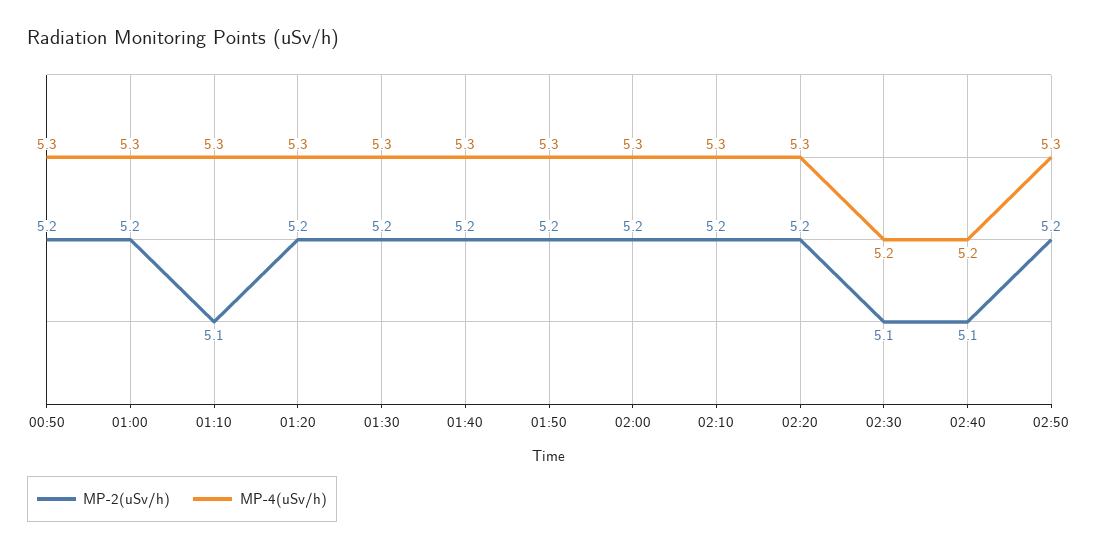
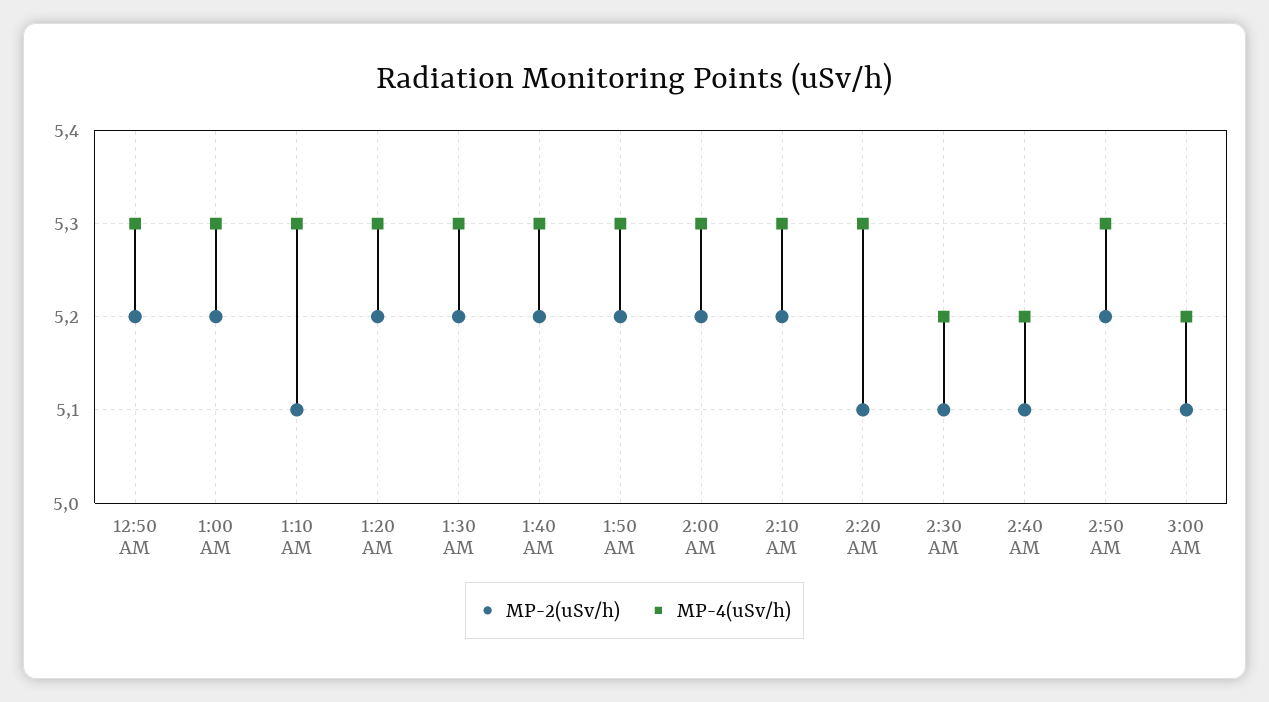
MP-2(uSv/h), 02:20: 5.2 -> 5.1
MP-2(uSv/h), 3:00 AM: none -> 5.1
MP-4(uSv/h), 3:00 AM: none -> 5.2

